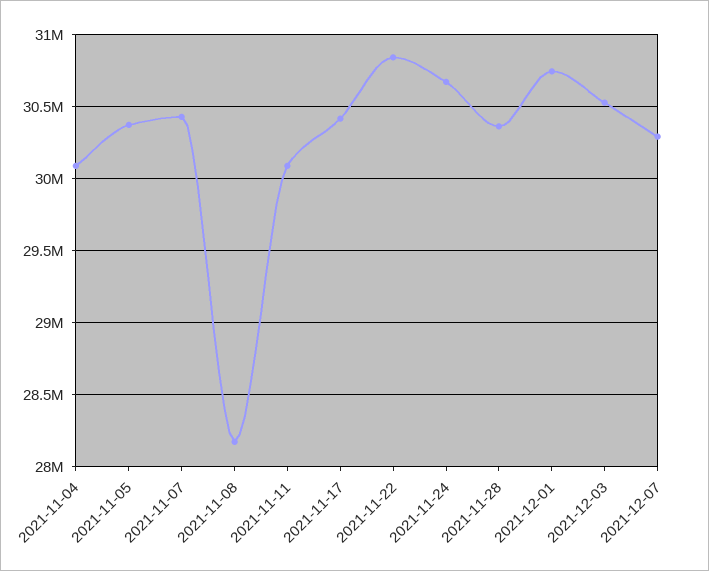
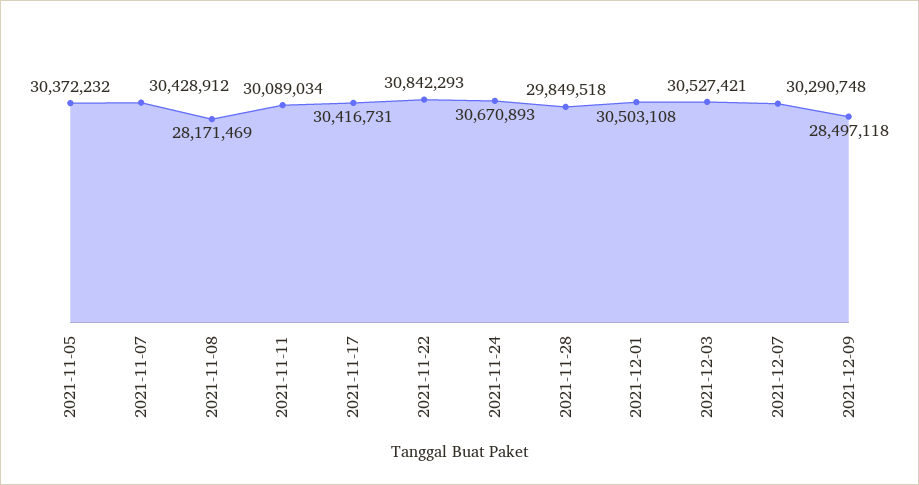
2021-11-04: 30100000 -> none
2021-11-28: 30350000 -> 29849518
2021-12-01: 30750000 -> 30503108
2021-12-09: none -> 28497118

